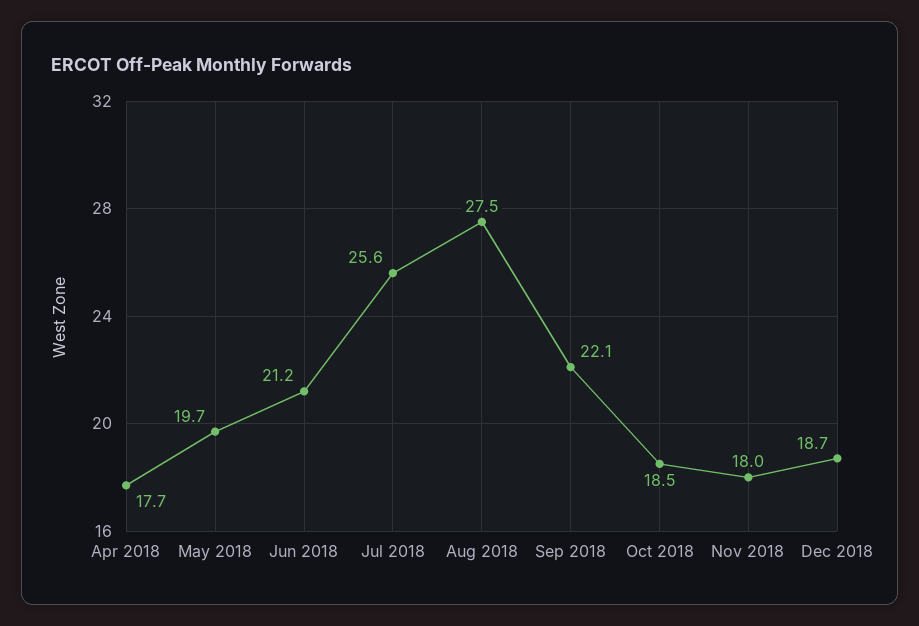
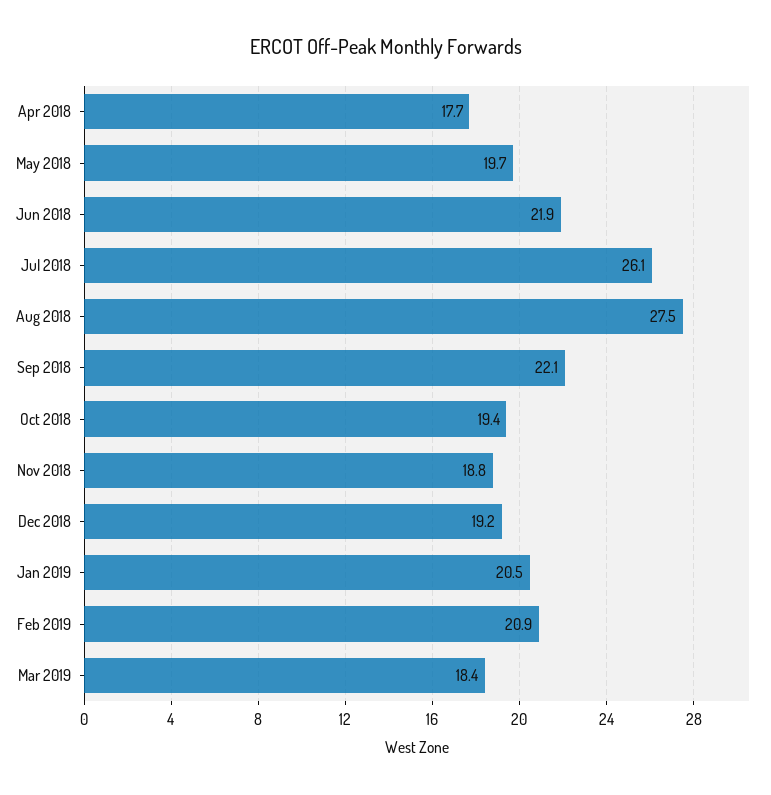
Jun 2018: 21.2 -> 21.9
Jul 2018: 25.6 -> 26.1
Oct 2018: 18.5 -> 19.4
Nov 2018: 18 -> 18.8
Dec 2018: 18.7 -> 19.2
Jan 2019: none -> 20.5
Feb 2019: none -> 20.9
Mar 2019: none -> 18.4

